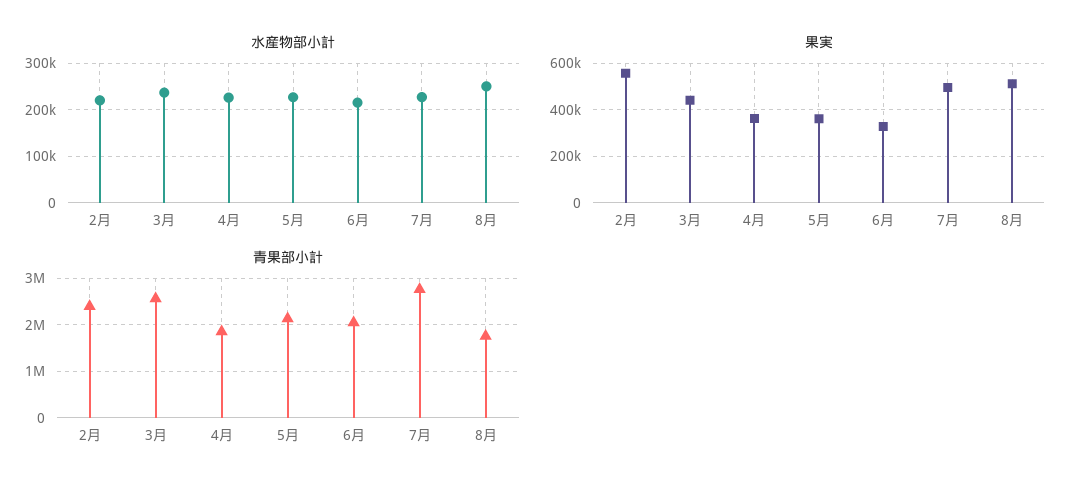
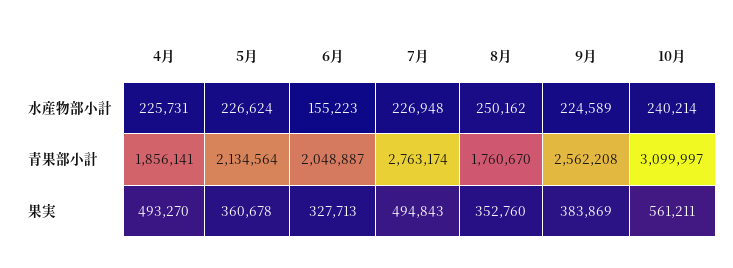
水産物部小計, 2月: 220000 -> none
水産物部小計, 3月: 240000 -> none
水産物部小計, 6月: 220000 -> 155223
果実, 2月: 550000 -> none
果実, 3月: 450000 -> none
果実, 4月: 350000 -> 493270
果実, 8月: 500000 -> 352760
青果部小計, 2月: 2400000 -> none
青果部小計, 3月: 2600000 -> none
水産物部小計, 9月: none -> 224589
水産物部小計, 10月: none -> 240214
青果部小計, 9月: none -> 2562208
青果部小計, 10月: none -> 3099997
果実, 9月: none -> 383869
果実, 10月: none -> 561211

